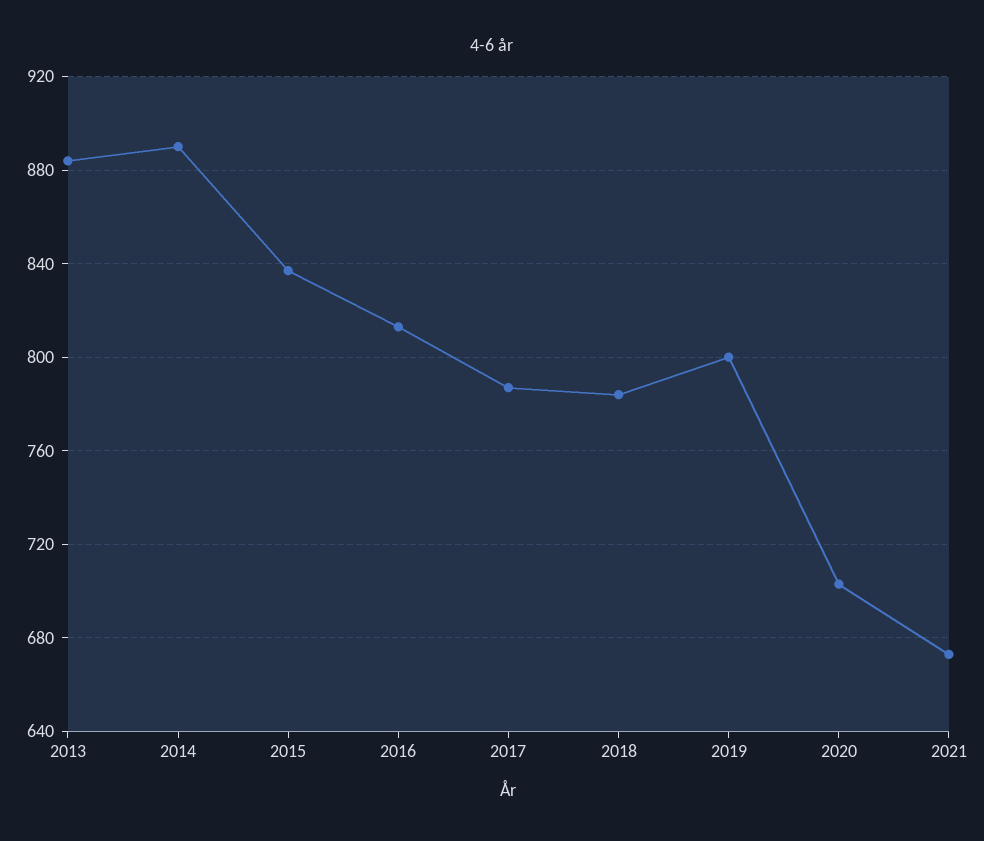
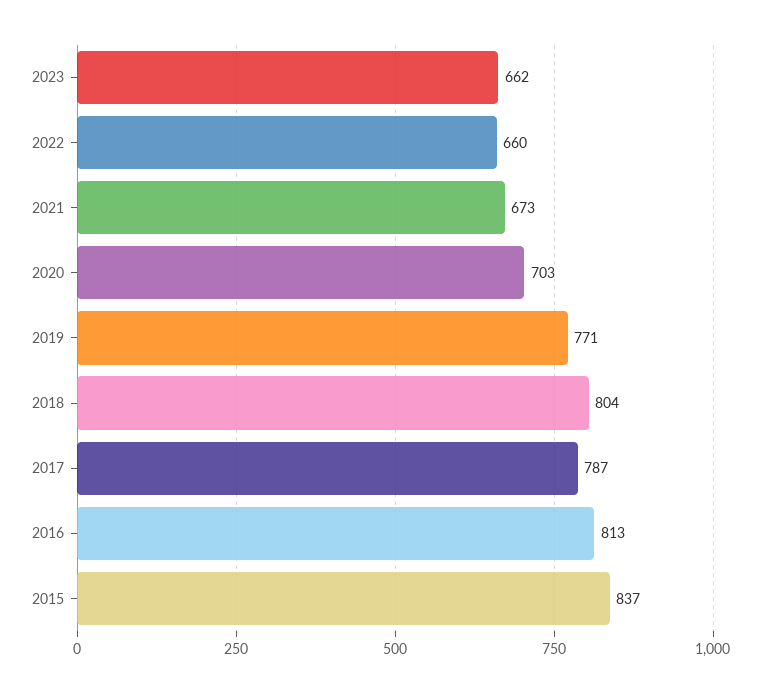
2013: 885 -> none
2014: 890 -> none
2018: 785 -> 804
2019: 800 -> 771
2023: none -> 662
2022: none -> 660

